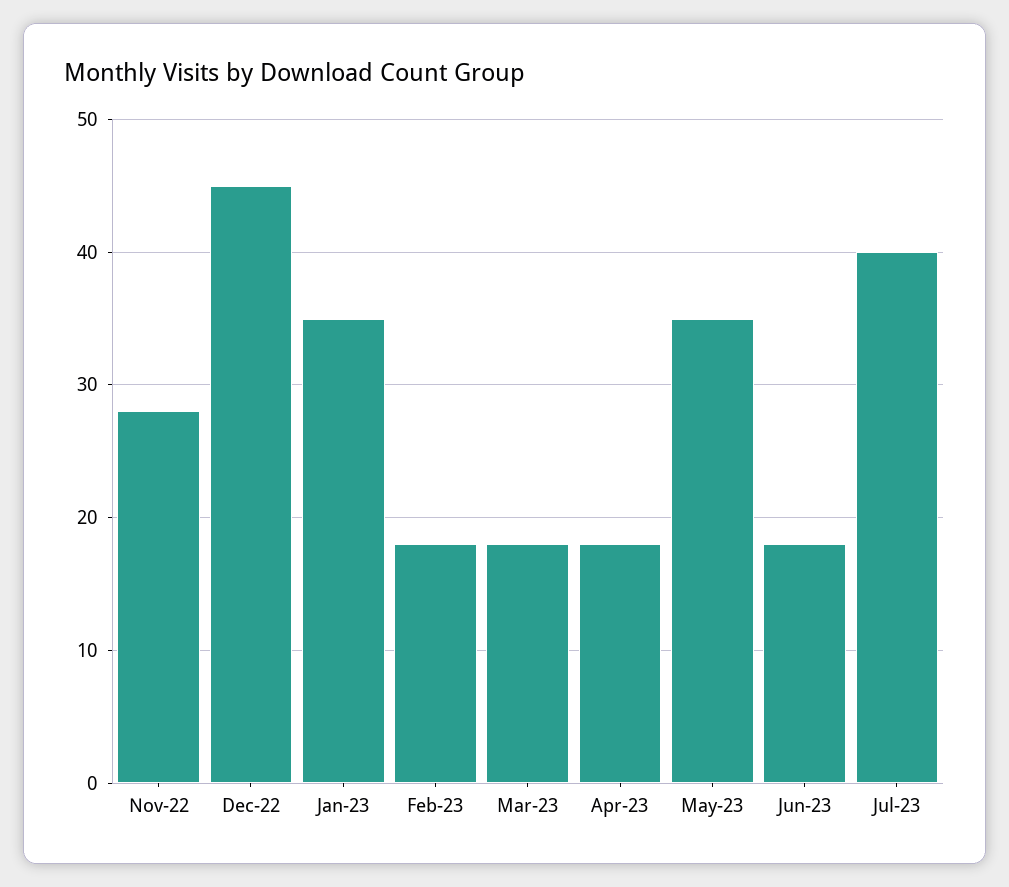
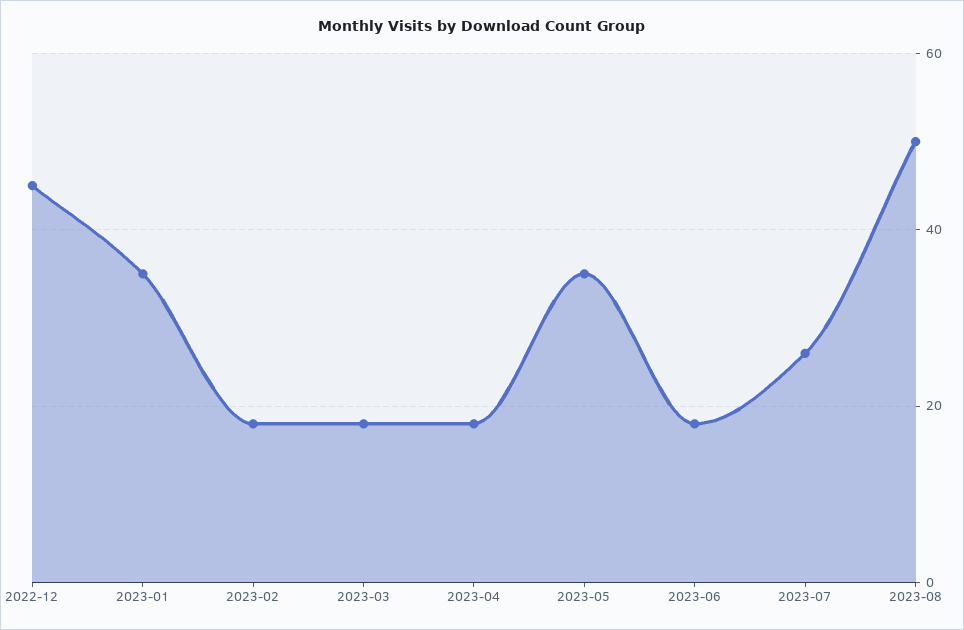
Nov-22: 28 -> none
Jul-23: 40 -> 25
2023-08: none -> 50

